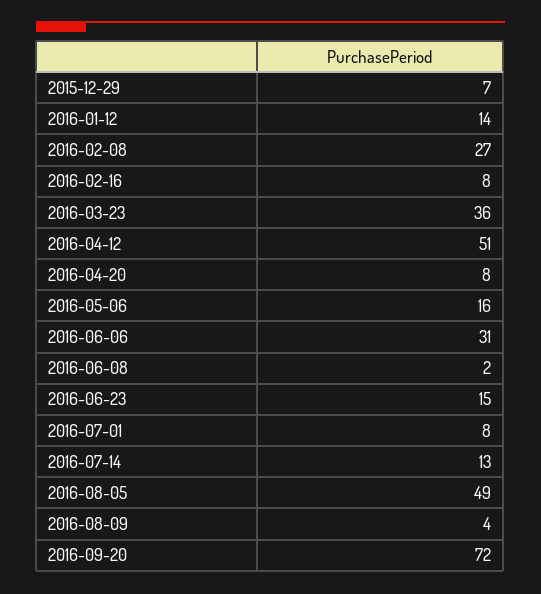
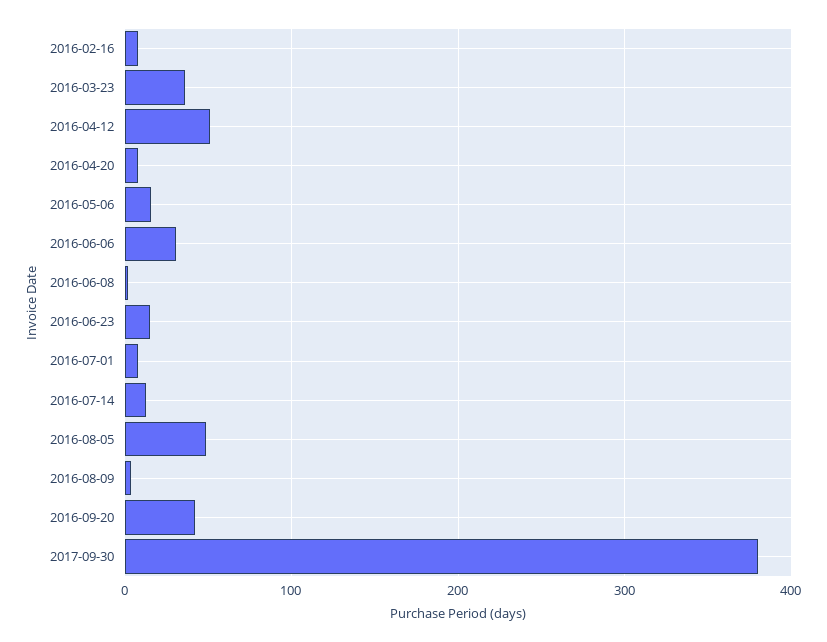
2015-12-29: 7 -> none
2016-01-12: 14 -> none
2016-02-08: 27 -> none
2016-09-20: 72 -> 40
2017-09-30: none -> 380

